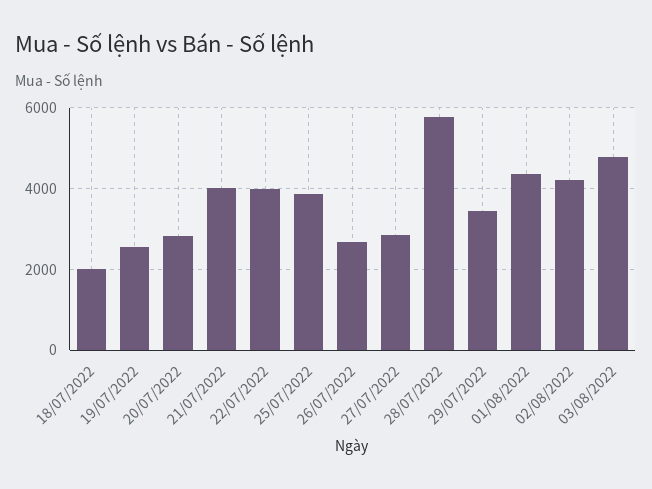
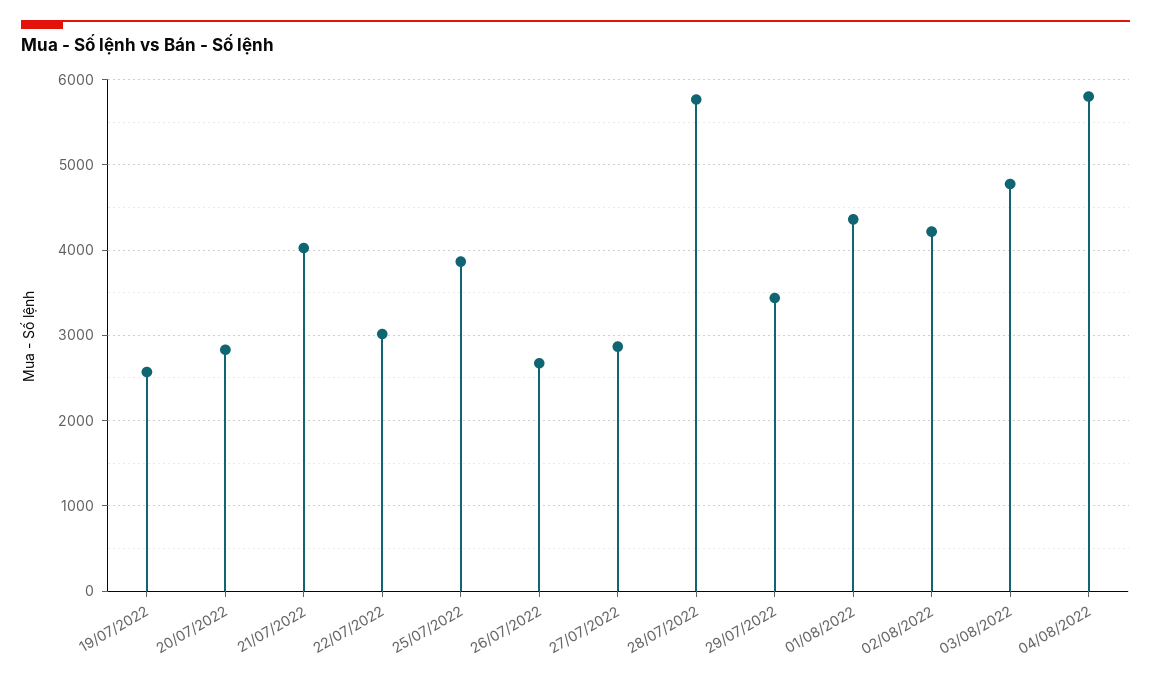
18/07/2022: 2000 -> none
22/07/2022: 4000 -> 3000
04/08/2022: none -> 5800

